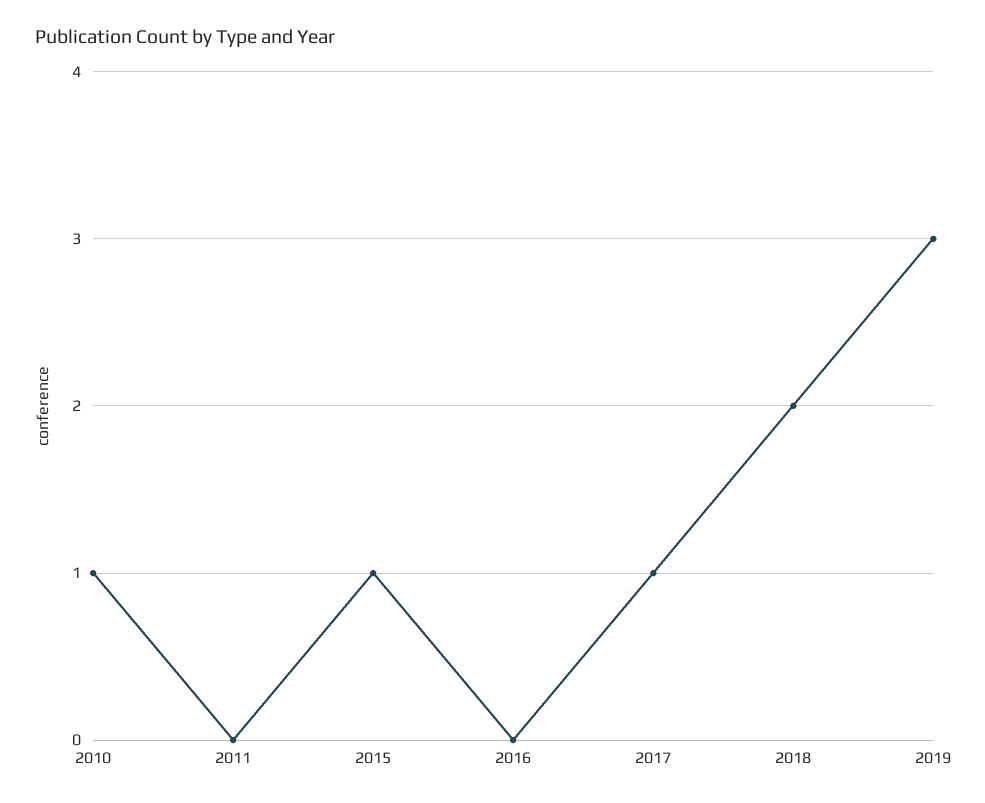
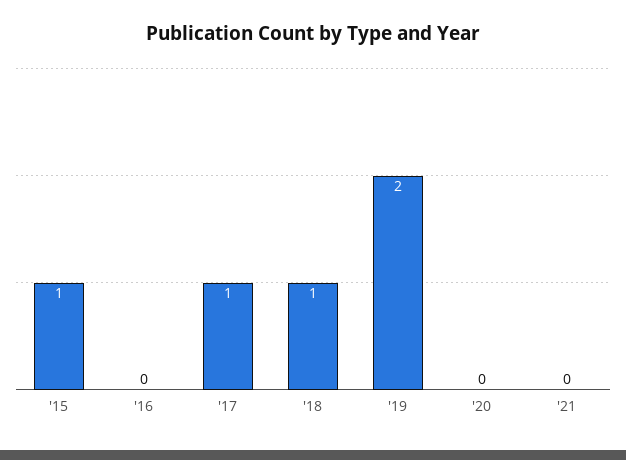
2010: 1 -> none
2011: 0 -> none
2018: 2 -> 1
2019: 3 -> 2
'20: none -> 0
'21: none -> 0

